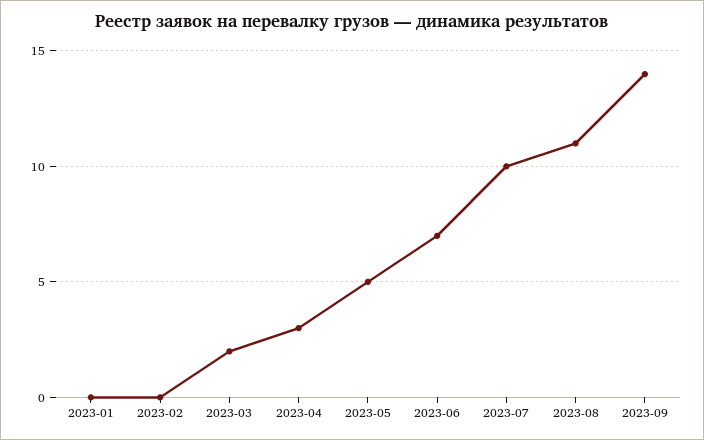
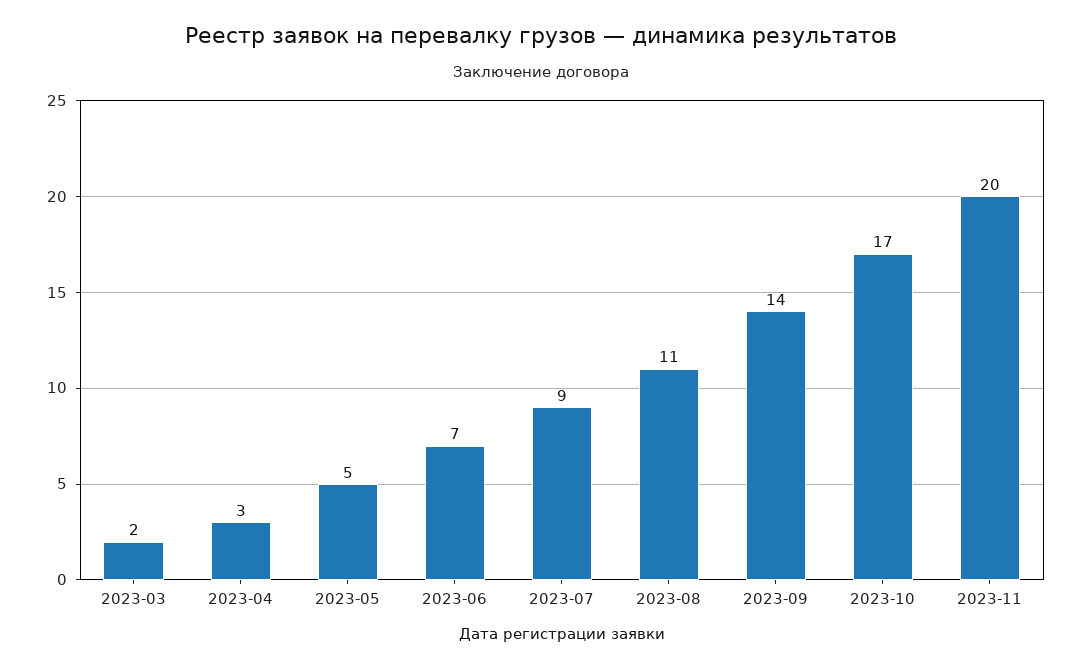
2023-01: 0 -> none
2023-02: 0 -> none
2023-07: 10 -> 9
2023-10: none -> 17
2023-11: none -> 20

